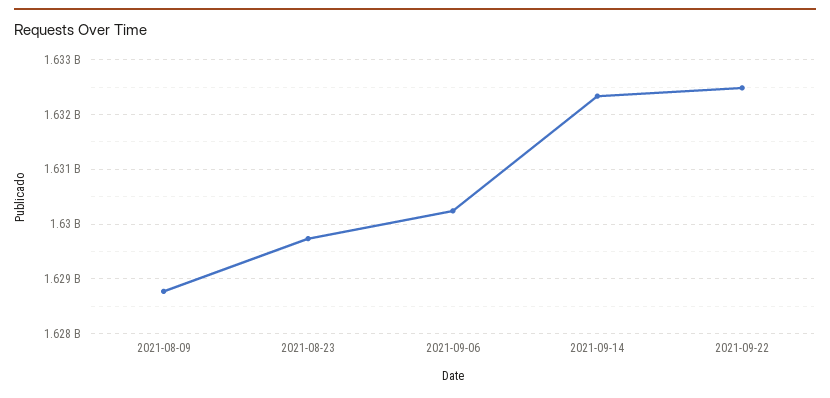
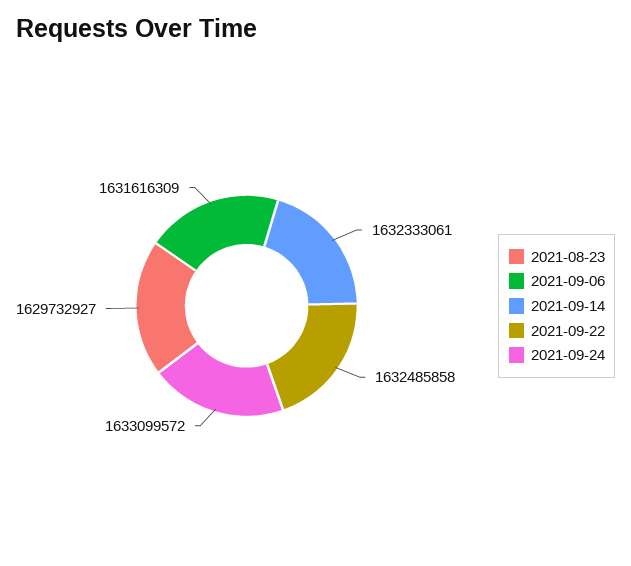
2021-08-09: 1628800000 -> none
2021-09-06: 1630200000 -> 1631616309
2021-09-24: none -> 1633099572

